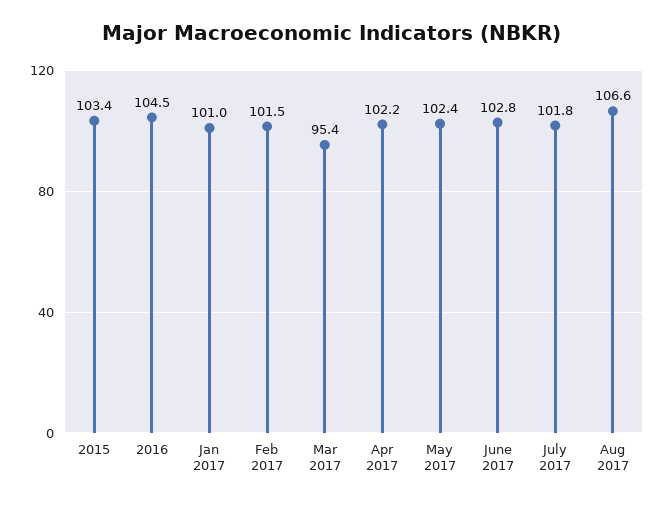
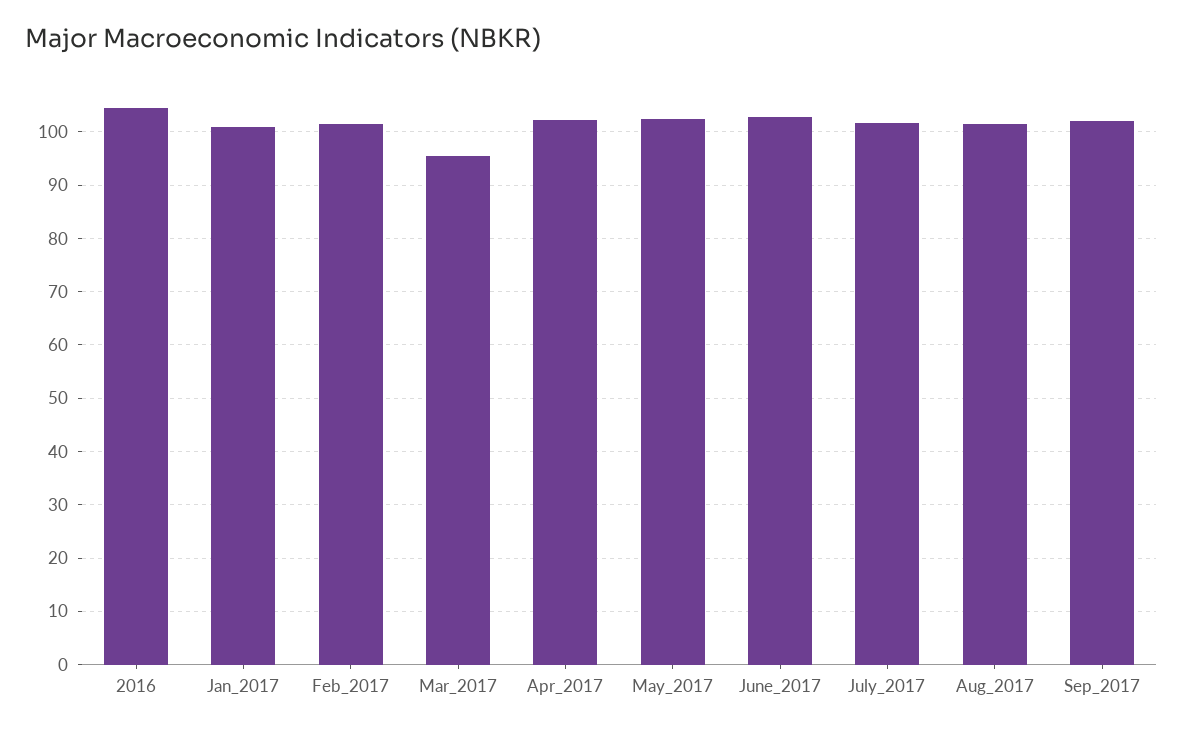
2015: 103.4 -> none
Aug 2017: 106.6 -> 102
Sep_2017: none -> 102

